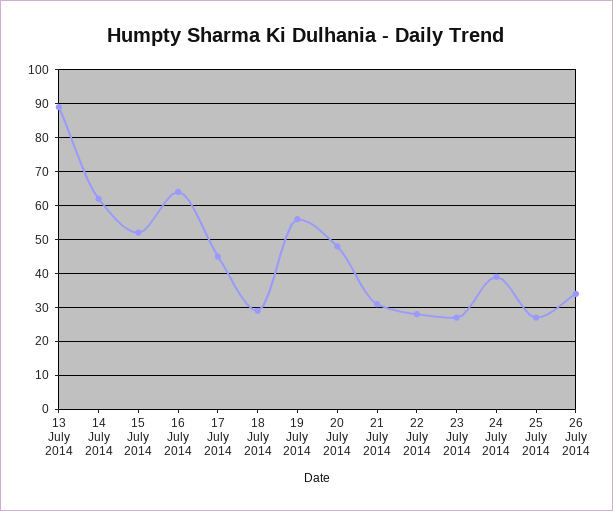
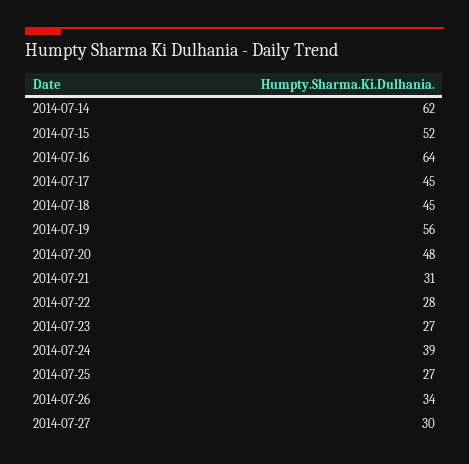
13 July 2014: 90 -> none
18 July 2014: 30 -> 45
2014-07-27: none -> 30

